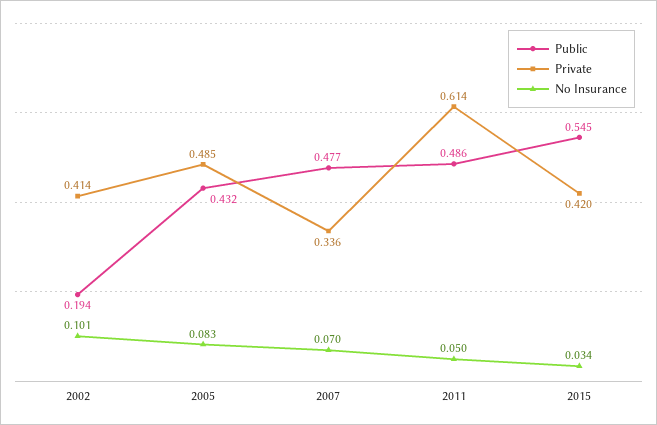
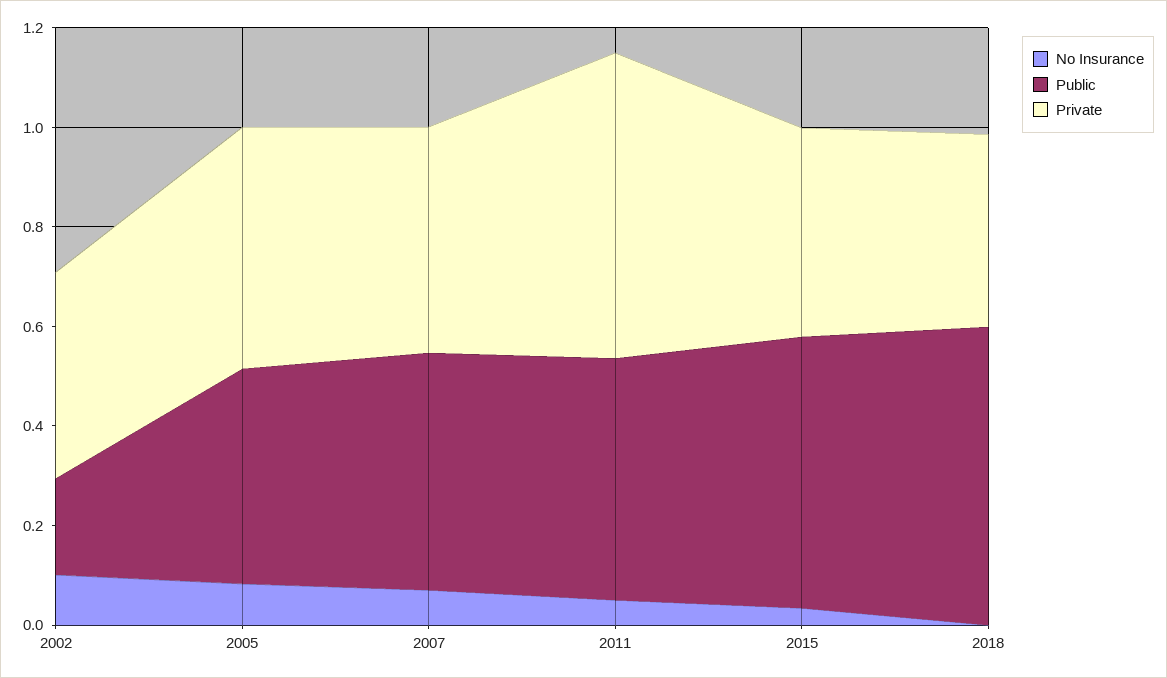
Private, 2007: 0.336 -> 0.45
No Insurance, 2018: none -> 0
Public, 2018: none -> 0.6
Private, 2018: none -> 0.4

